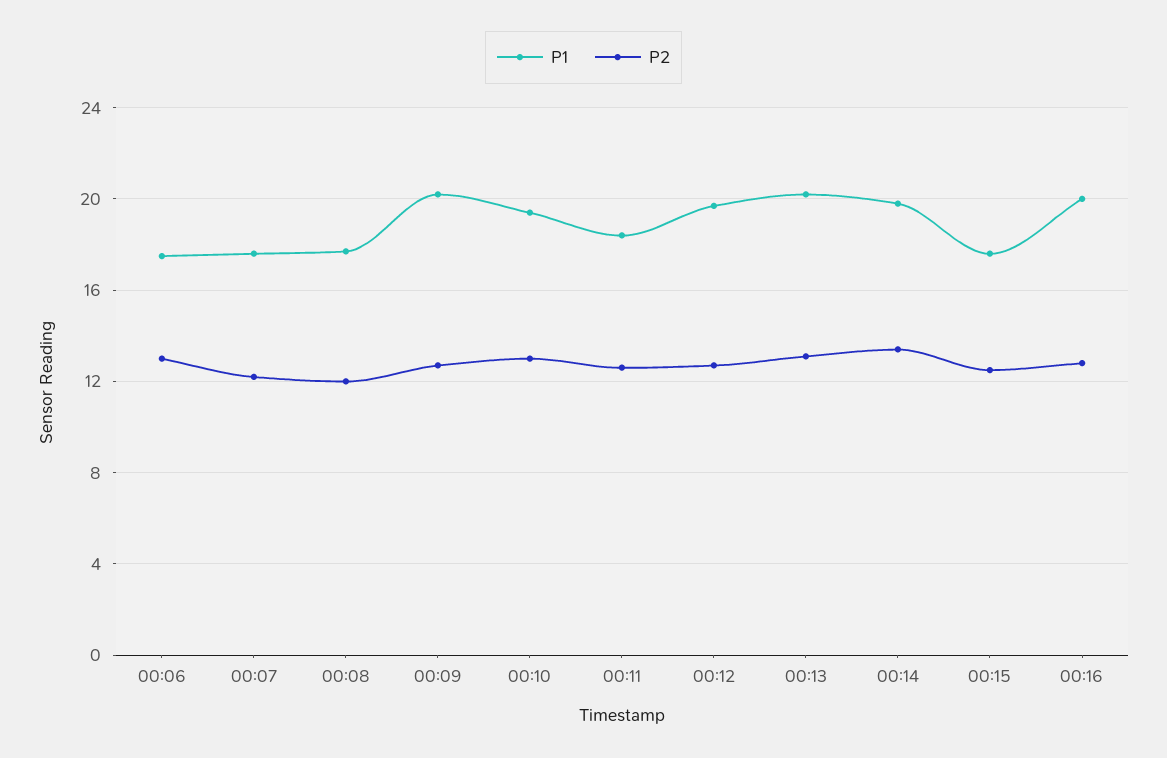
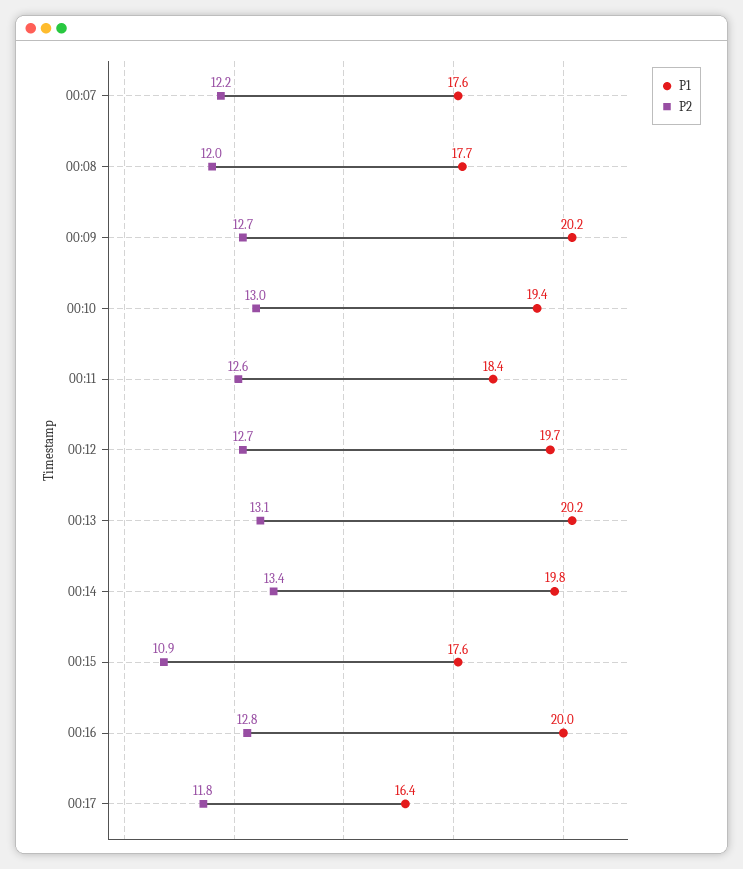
P1, 00:06: 17.5 -> none
P2, 00:06: 13 -> none
P2, 00:15: 12.5 -> 10.9
P1, 00:17: none -> 16.4
P2, 00:17: none -> 11.8

